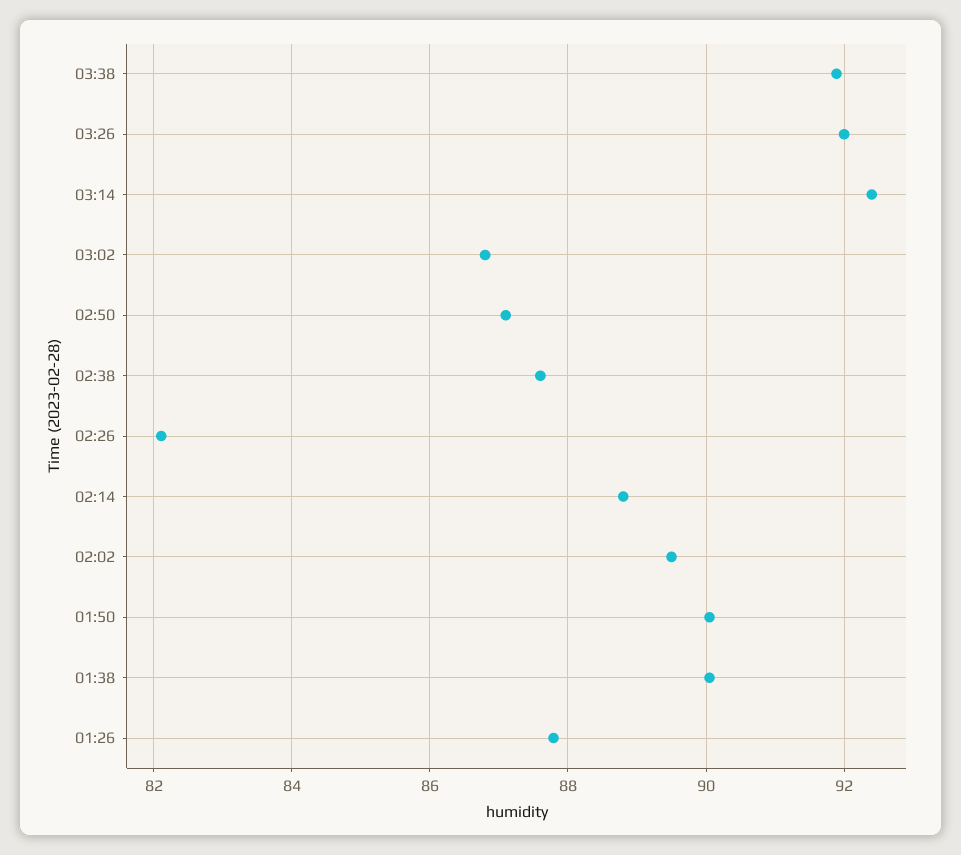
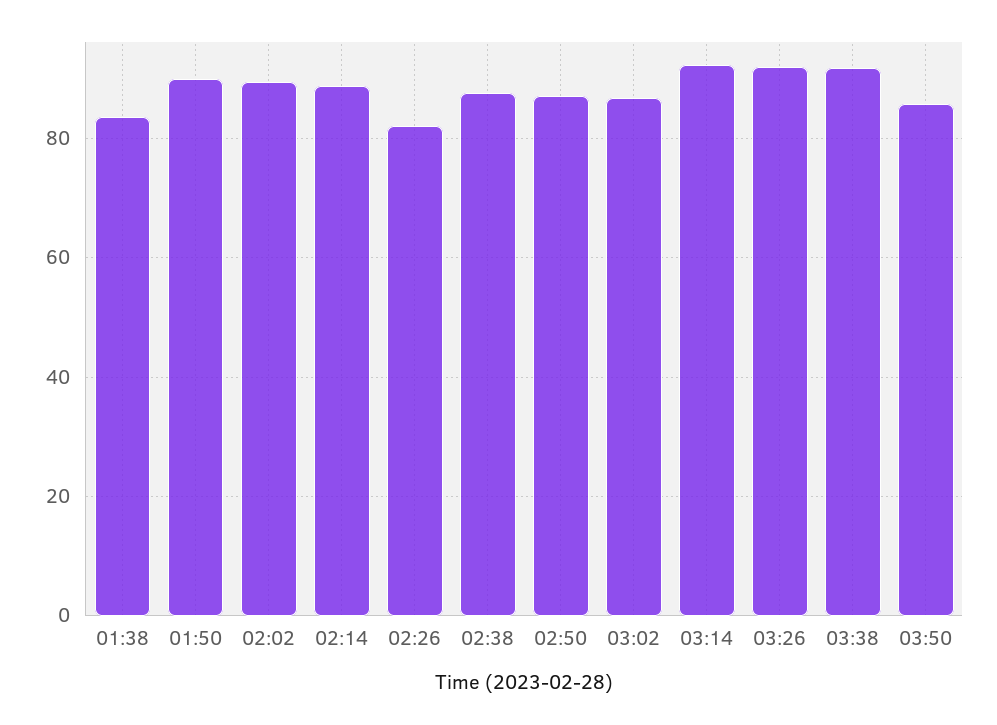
01:38: 90 -> 84
01:26: 87.8 -> none
03:50: none -> 86

